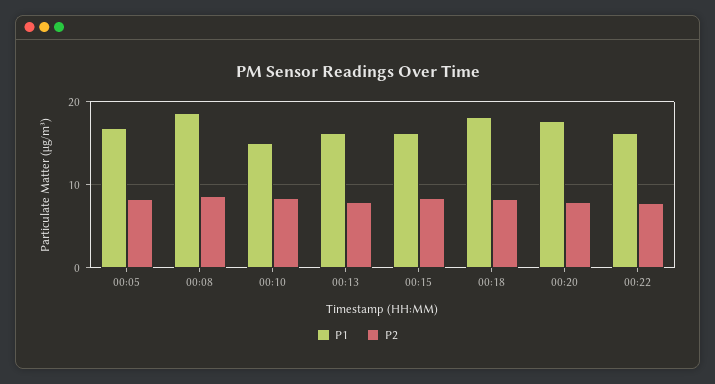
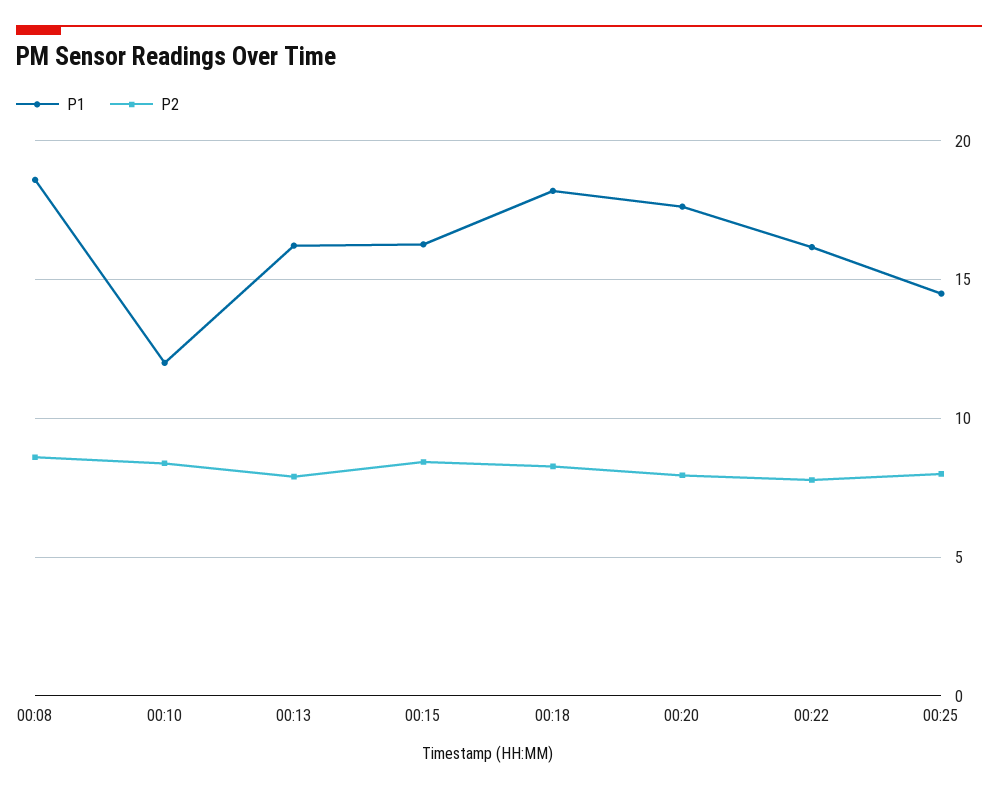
P1, 00:05: 17 -> none
P2, 00:05: 8 -> none
P1, 00:10: 15 -> 12
P1, 00:25: none -> 14.5
P2, 00:25: none -> 8

